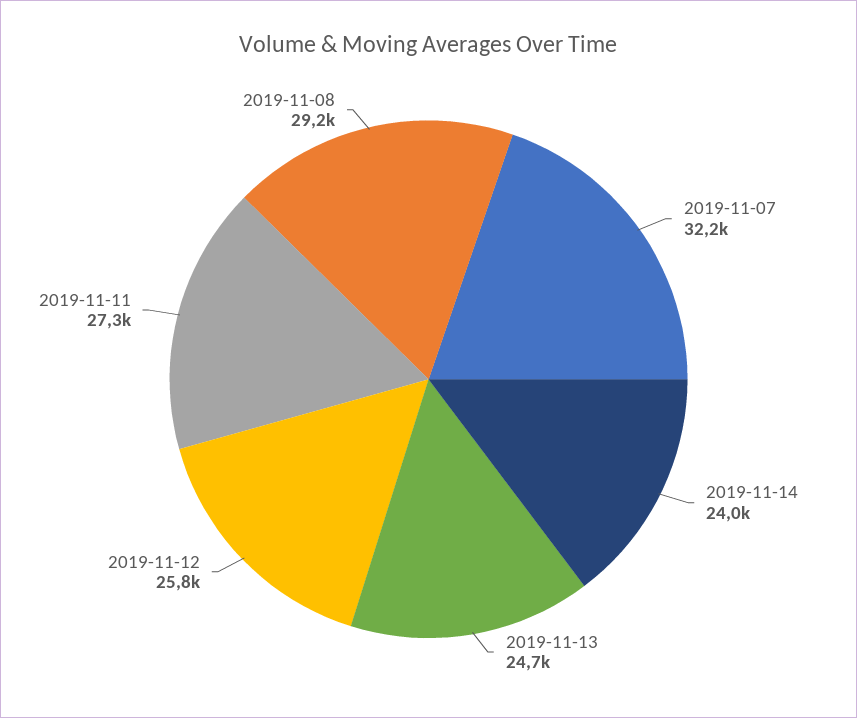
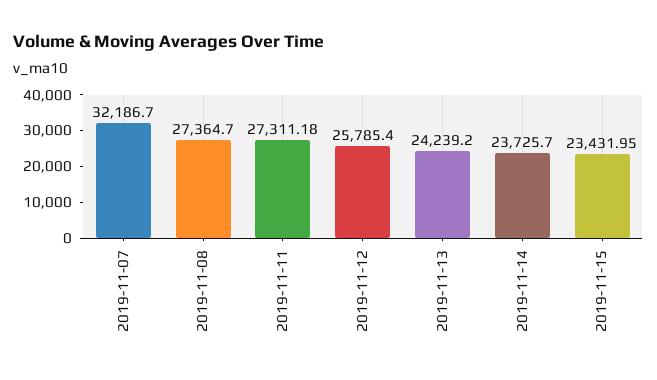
2019-11-14: 24000 -> 23725.7
2019-11-13: 24700 -> 24239.2
2019-11-08: 29200 -> 27364.7
2019-11-15: none -> 23431.95

